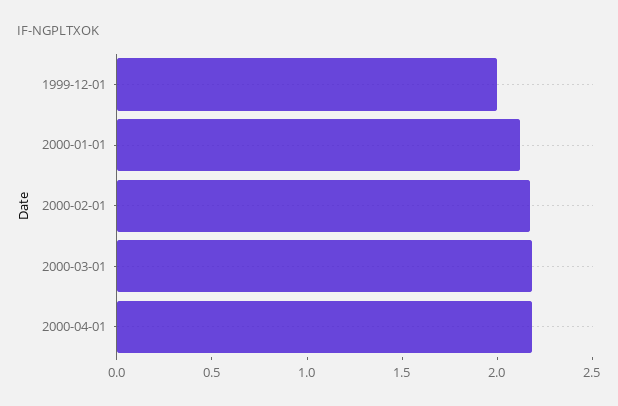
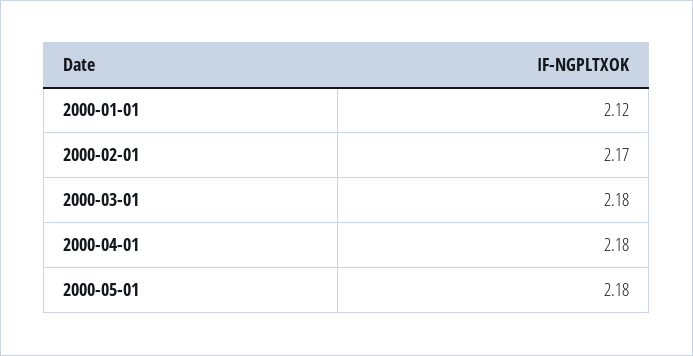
1999-12-01: 2 -> none
2000-05-01: none -> 2.18

